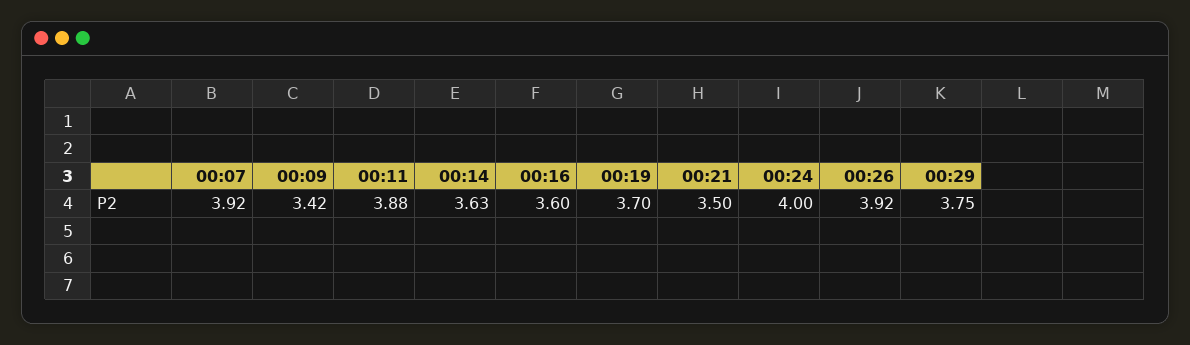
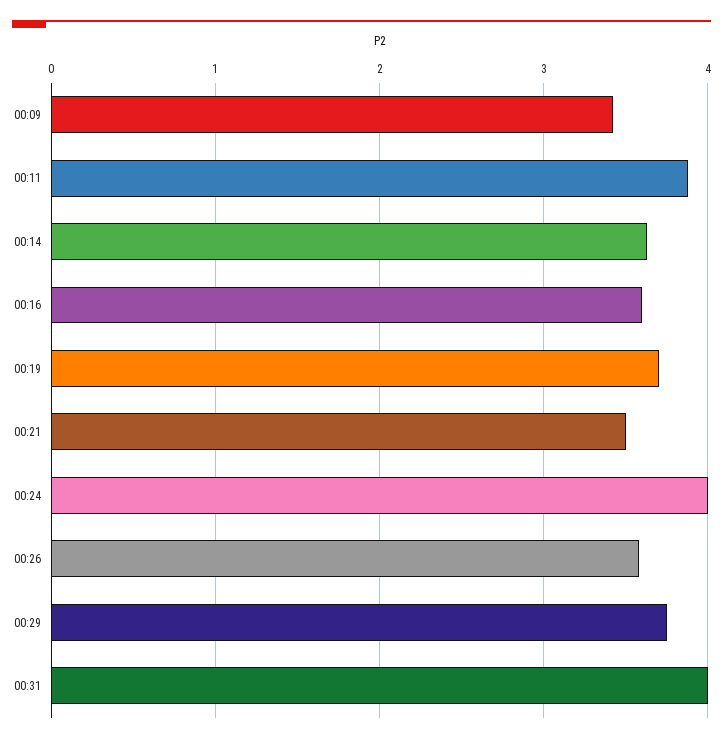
00:07: 3.92 -> none
00:26: 3.92 -> 3.6
00:31: none -> 4

